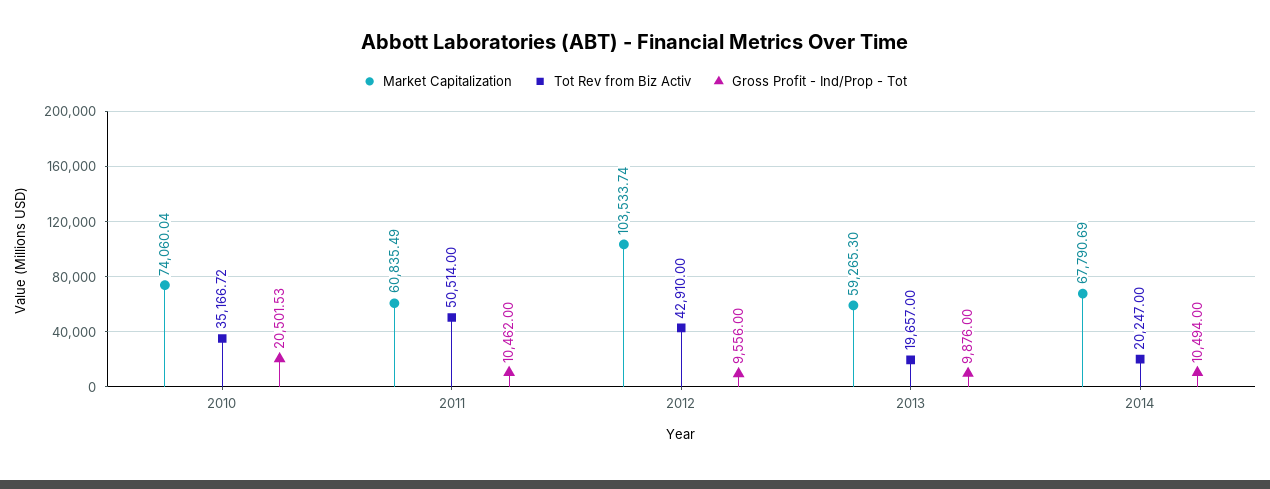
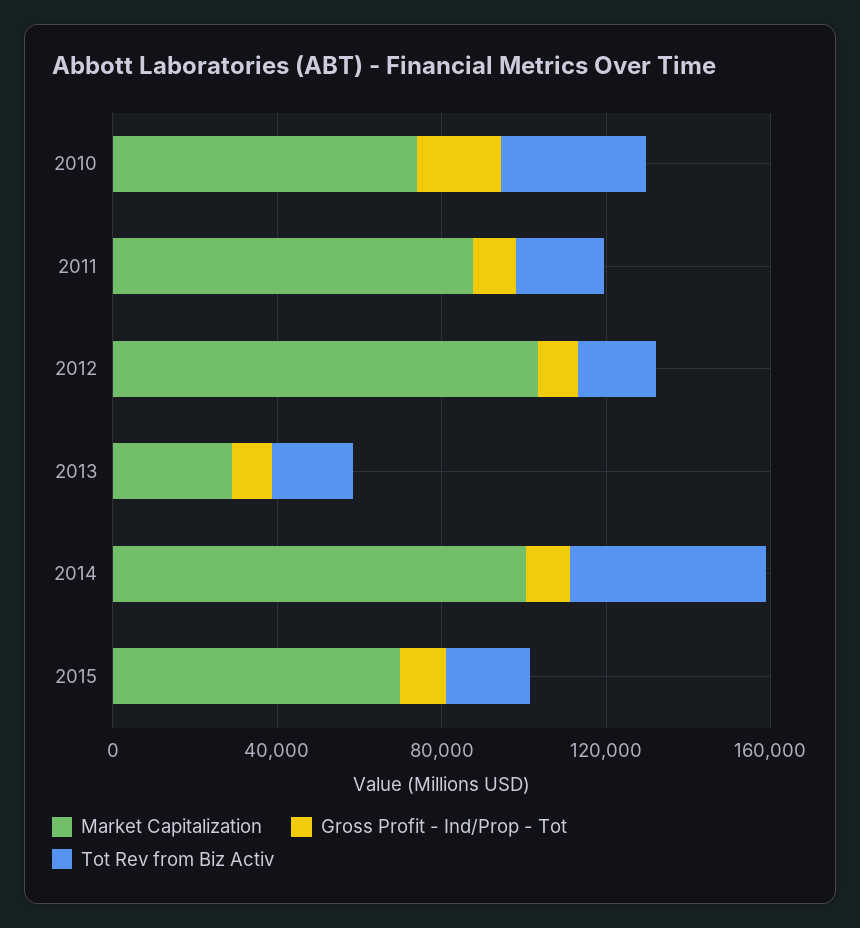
Market Capitalization, 2011: 60835.49 -> 90000
Tot Rev from Biz Activ, 2011: 50514 -> 20000
Tot Rev from Biz Activ, 2012: 42910 -> 20000
Market Capitalization, 2013: 59265.3 -> 30000
Market Capitalization, 2014: 67790.69 -> 100000
Tot Rev from Biz Activ, 2014: 20247 -> 50000
Market Capitalization, 2015: none -> 70000
Gross Profit - Ind/Prop - Tot, 2015: none -> 10000
Tot Rev from Biz Activ, 2015: none -> 20000

